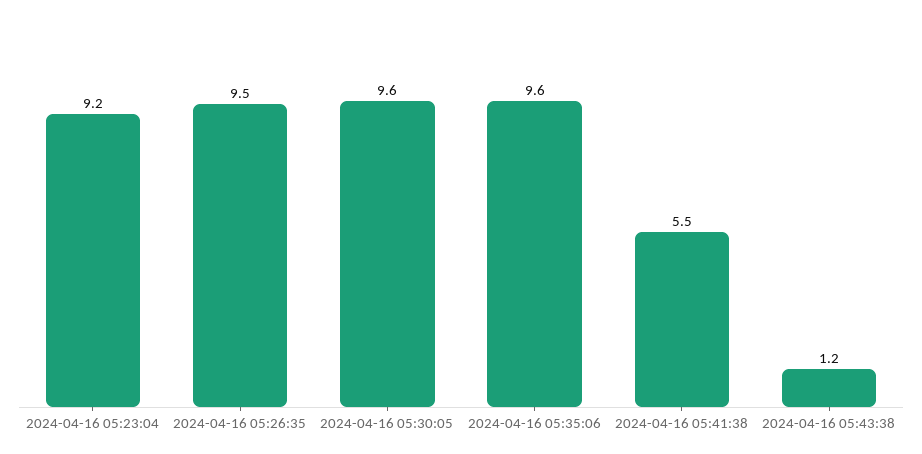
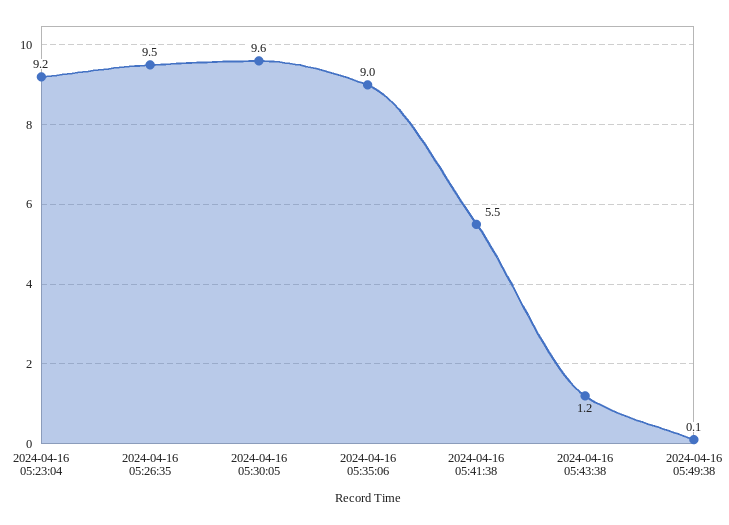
2024-04-16 05:35:06: 9.6 -> 9
2024-04-16 05:49:38: none -> 0.1

